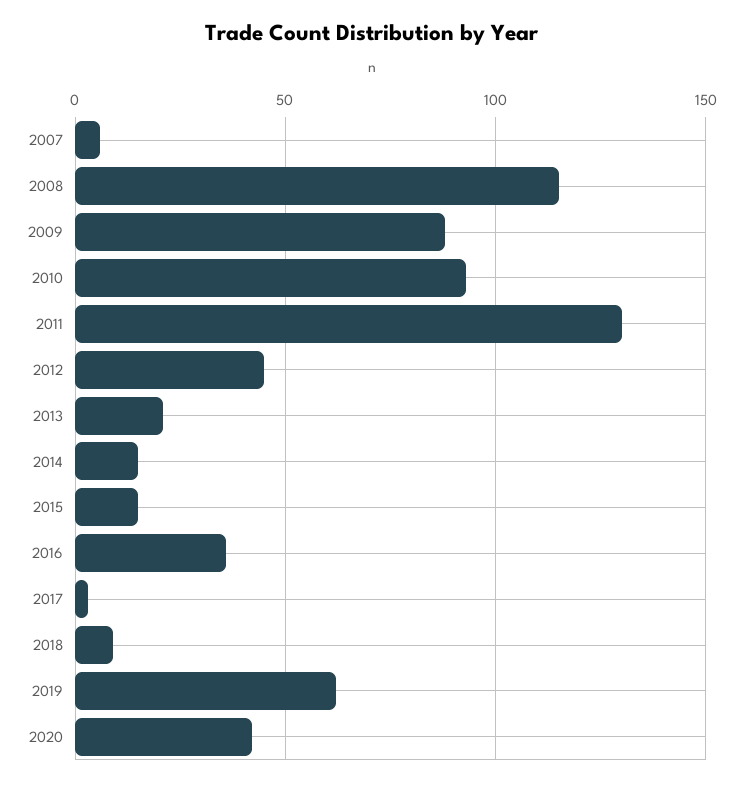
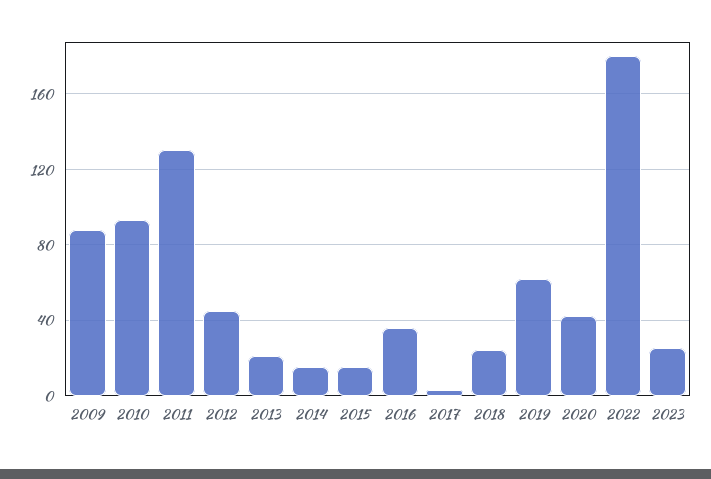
2007: 5 -> none
2008: 115 -> none
2018: 10 -> 25
2022: none -> 180
2023: none -> 25

